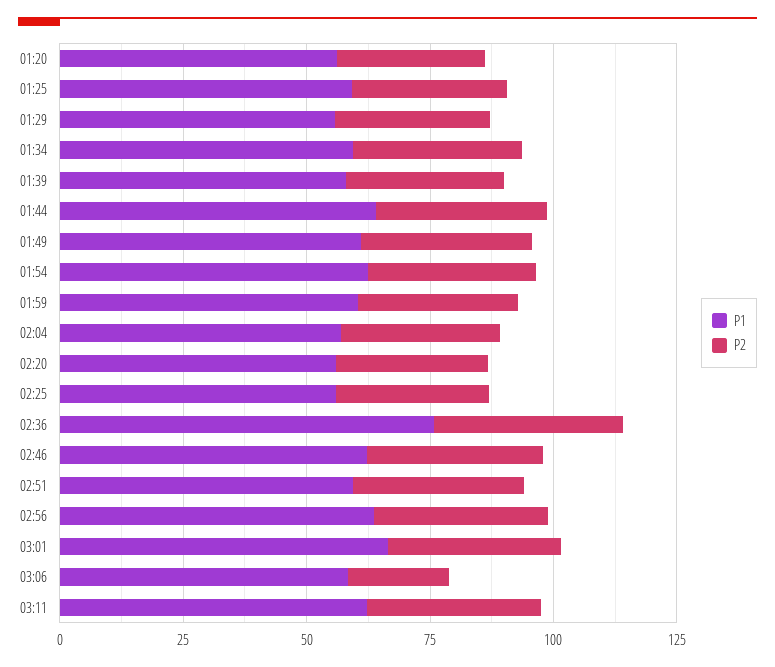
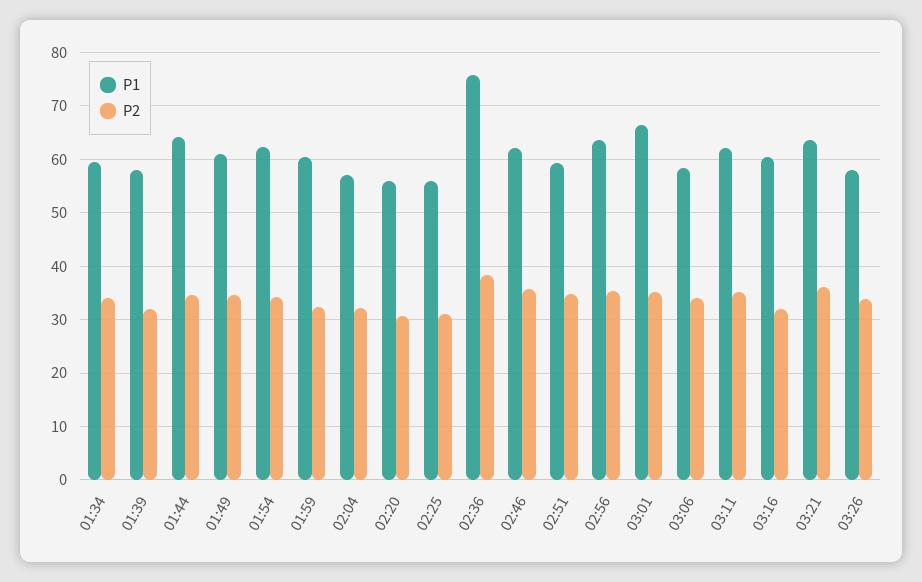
P1, 01:20: 55 -> none
P2, 01:20: 30 -> none
P1, 01:25: 60 -> none
P2, 01:25: 30 -> none
P1, 01:29: 55 -> none
P2, 01:29: 30 -> none
P2, 03:06: 20 -> 34
P1, 03:16: none -> 60
P2, 03:16: none -> 32
P1, 03:21: none -> 64
P2, 03:21: none -> 36
P1, 03:26: none -> 58
P2, 03:26: none -> 34

